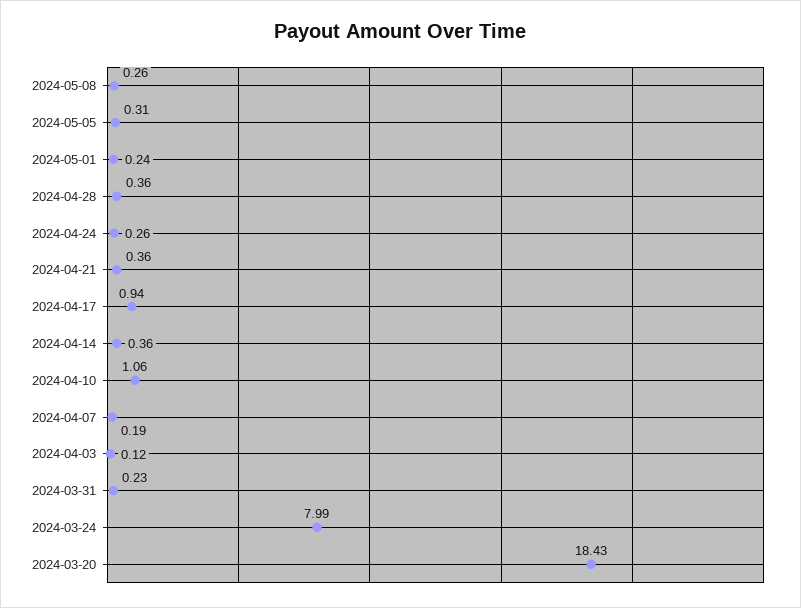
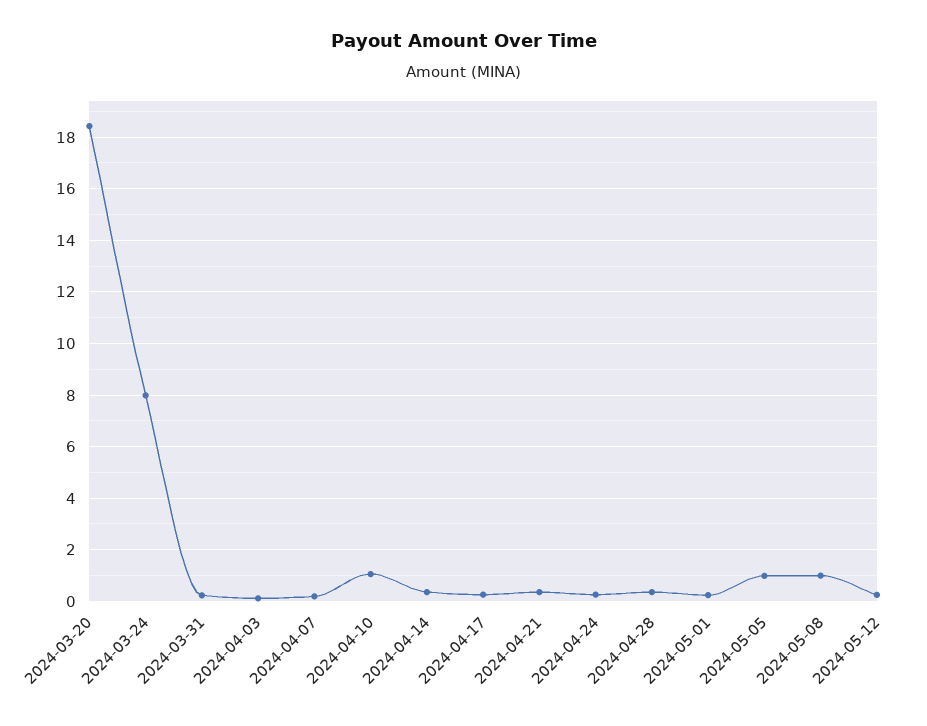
2024-05-08: 0.26 -> 1
2024-05-05: 0.31 -> 1
2024-04-17: 0.94 -> 0.25
2024-05-12: none -> 0.25

